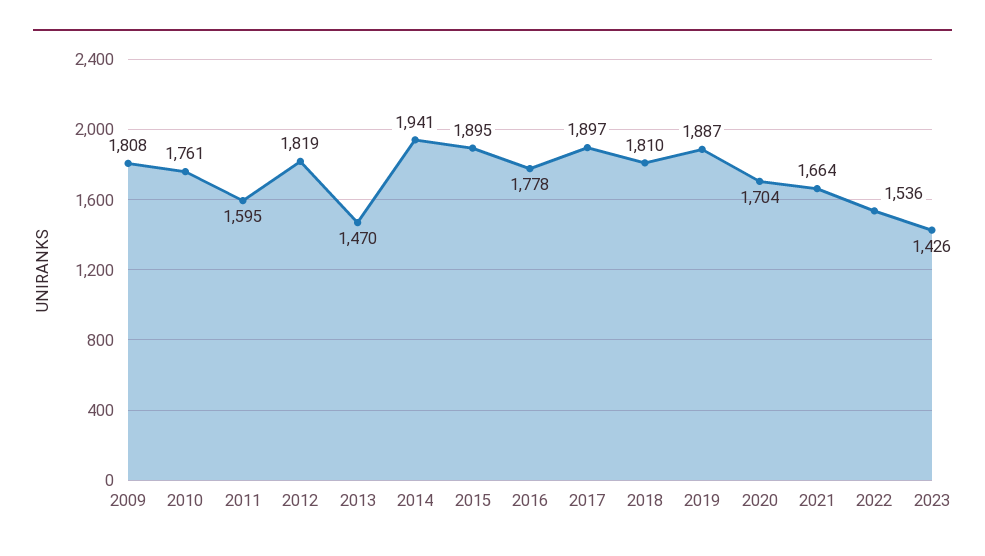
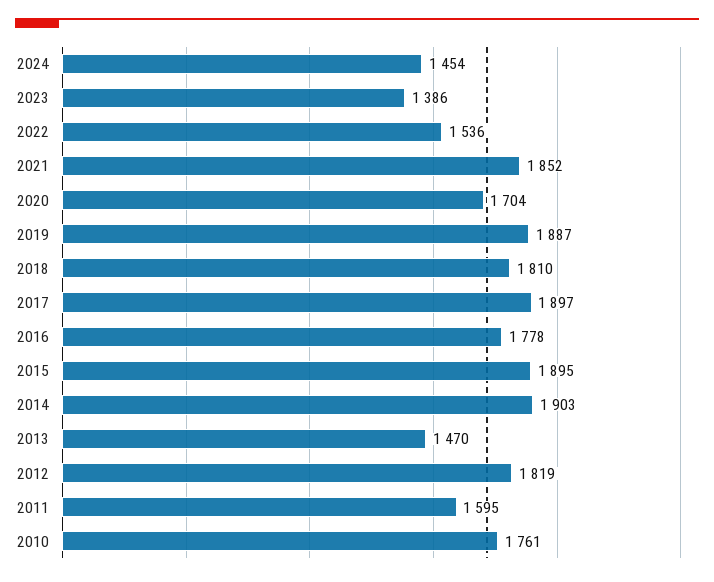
2009: 1808 -> none
2014: 1941 -> 1903
2021: 1664 -> 1852
2023: 1426 -> 1386
2024: none -> 1454

